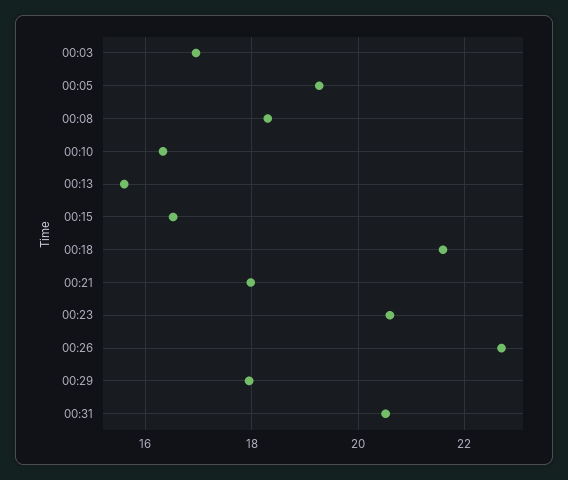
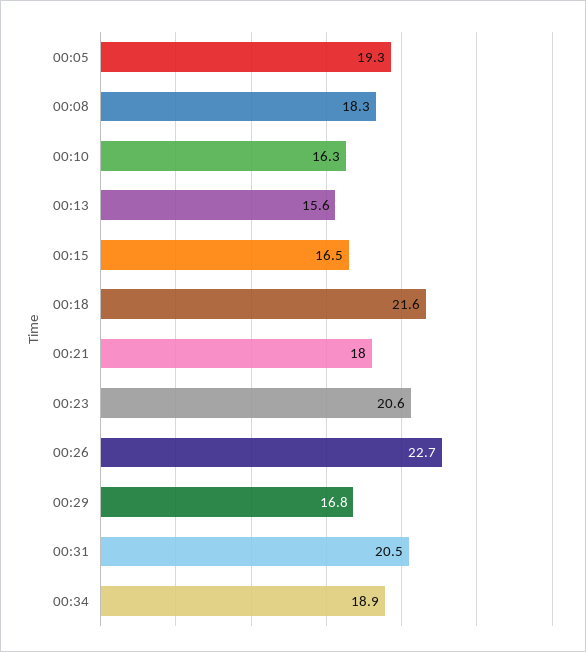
00:03: 17 -> none
00:29: 18 -> 16.8
00:34: none -> 18.9

